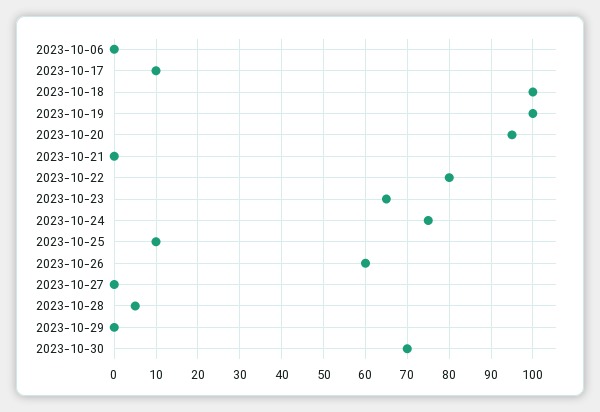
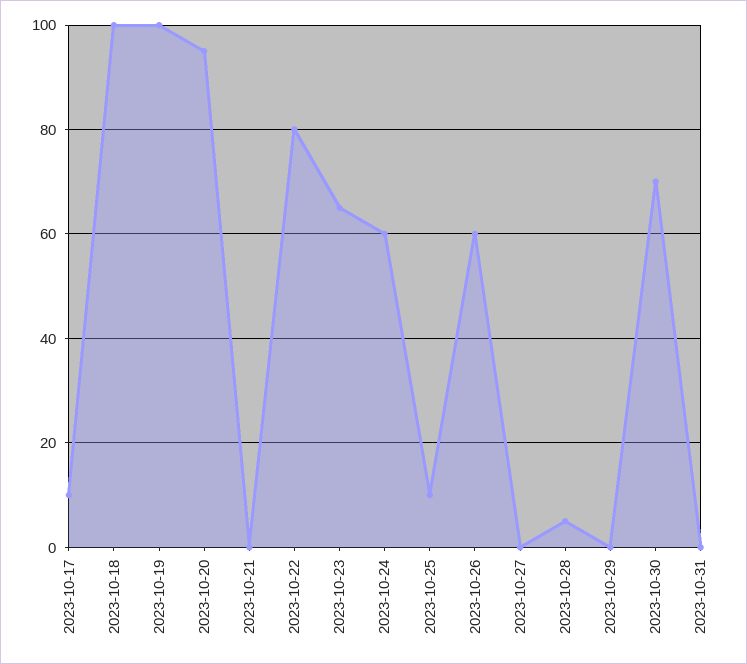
2023-10-06: 0 -> none
2023-10-24: 75 -> 60
2023-10-31: none -> 0

